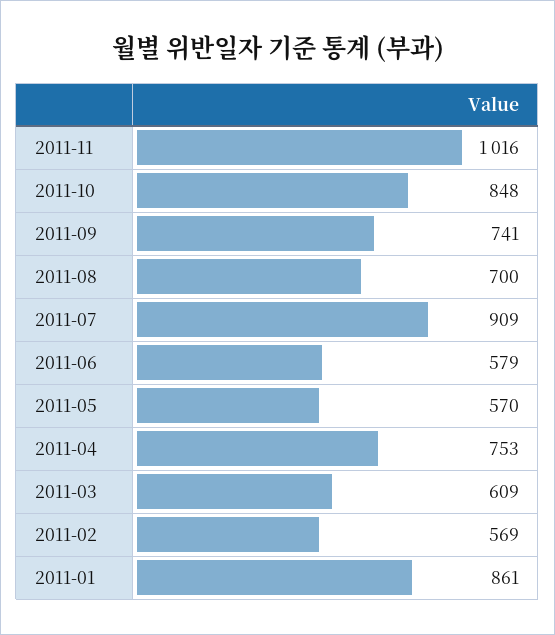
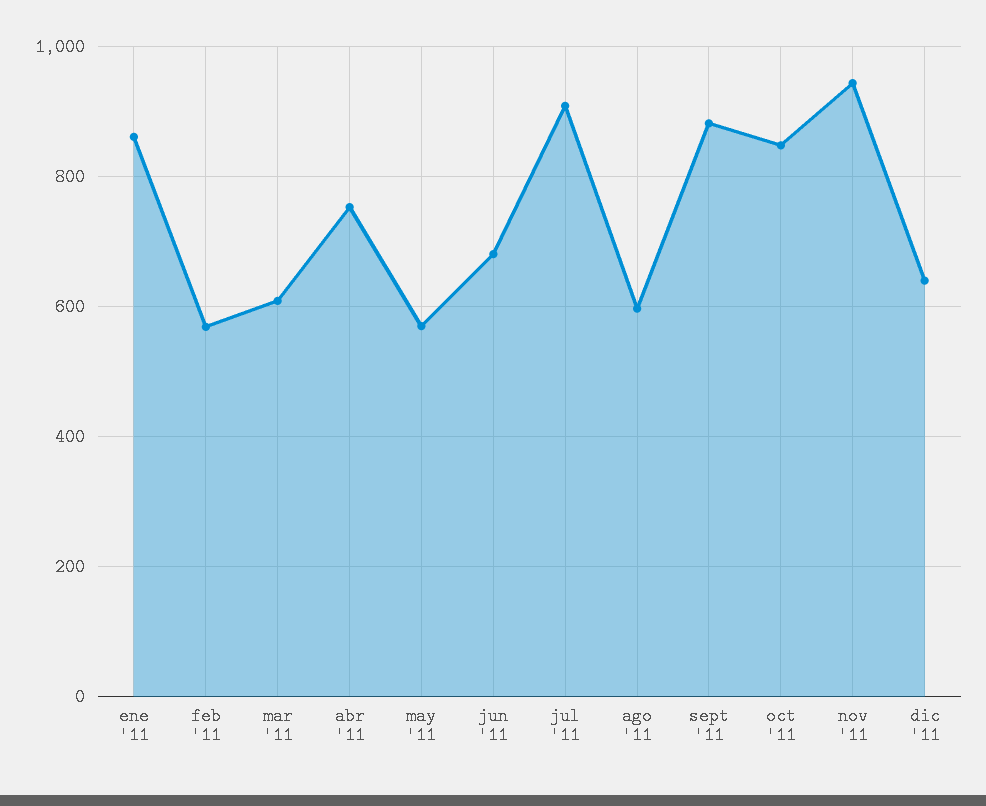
2011-11: 1016 -> 940
2011-09: 741 -> 880
2011-08: 700 -> 600
2011-06: 579 -> 680
dic '11: none -> 640

